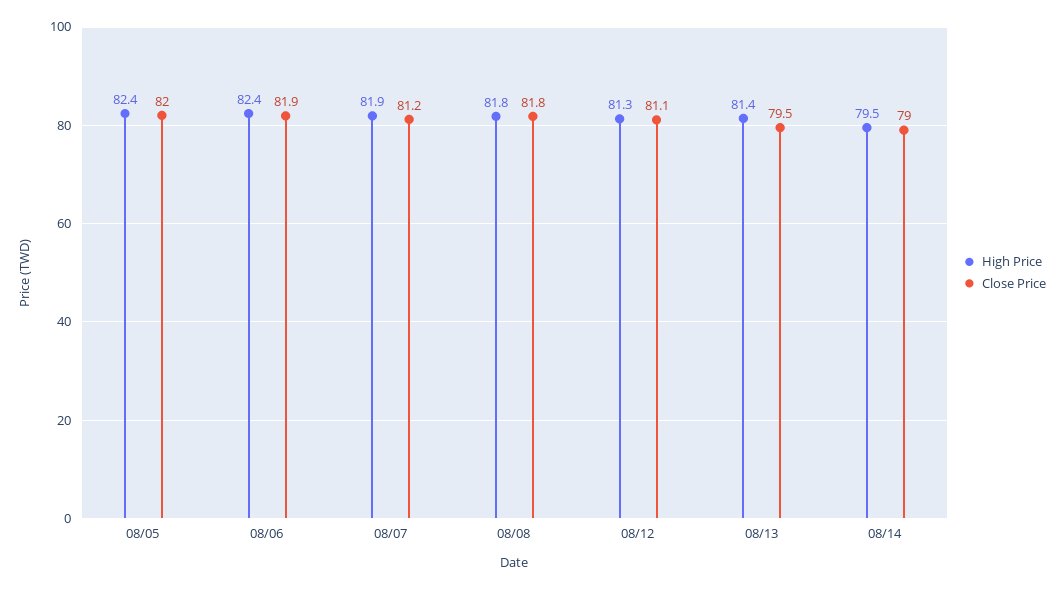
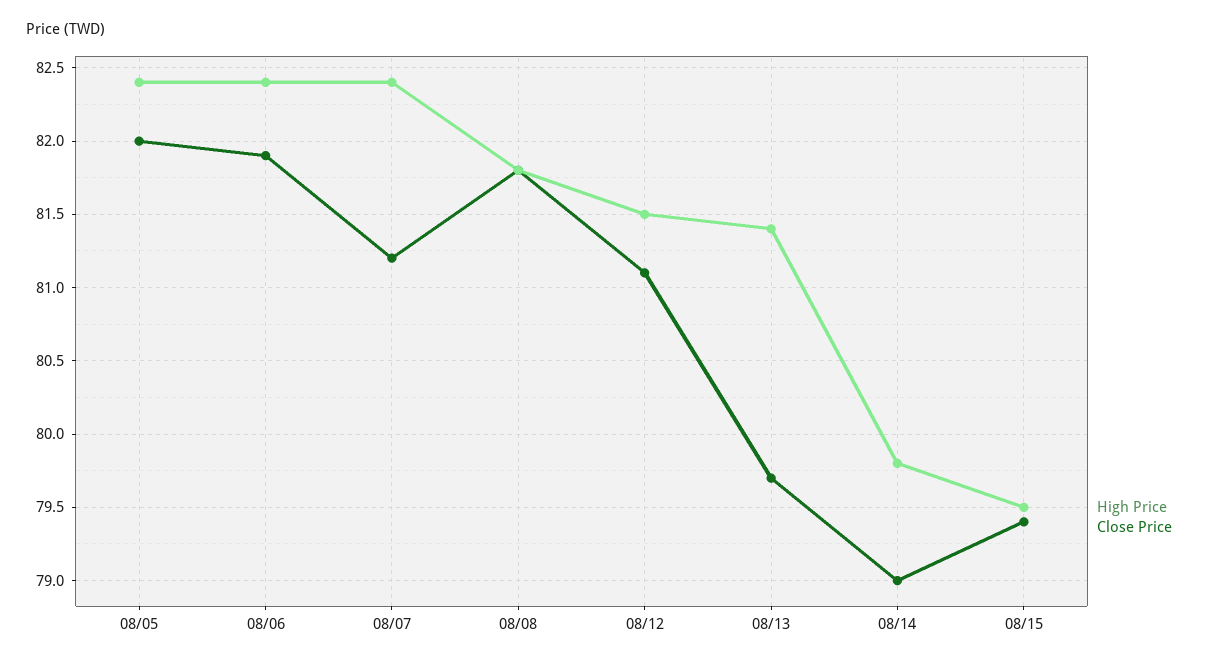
High Price, 08/07: 81.9 -> 82.4
High Price, 08/12: 81.3 -> 81.5
Close Price, 08/13: 79.5 -> 79.7
High Price, 08/14: 79.5 -> 79.8
High Price, 08/15: none -> 79.5
Close Price, 08/15: none -> 79.4

